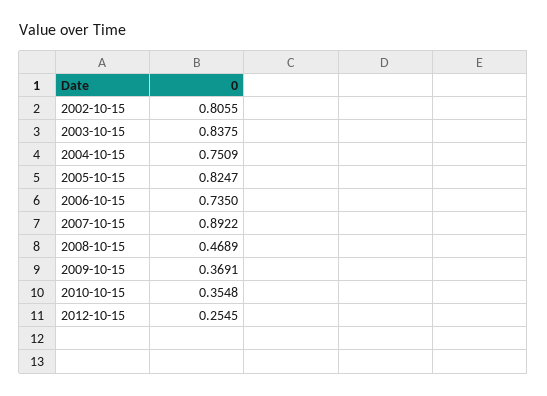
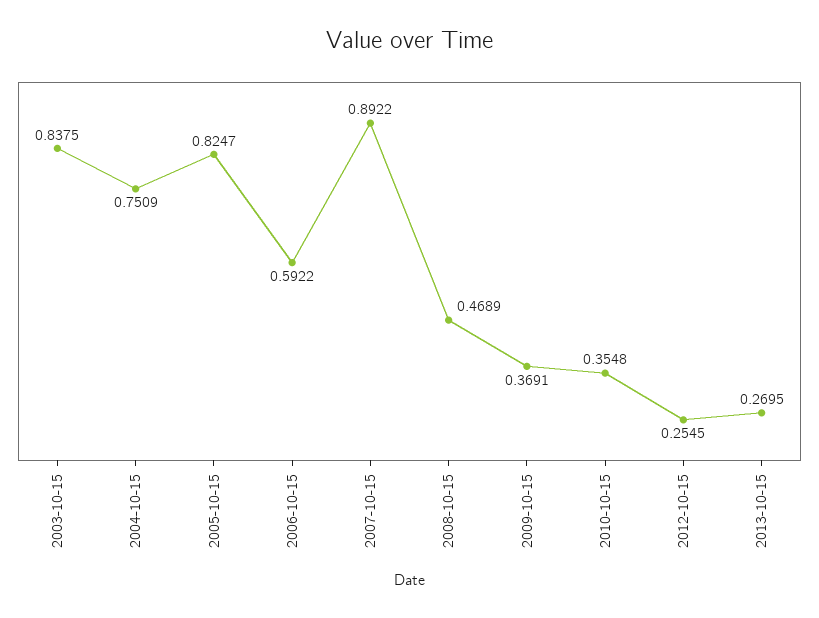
2002-10-15: 0.8055 -> none
2006-10-15: 0.735 -> 0.5922
2013-10-15: none -> 0.2695

